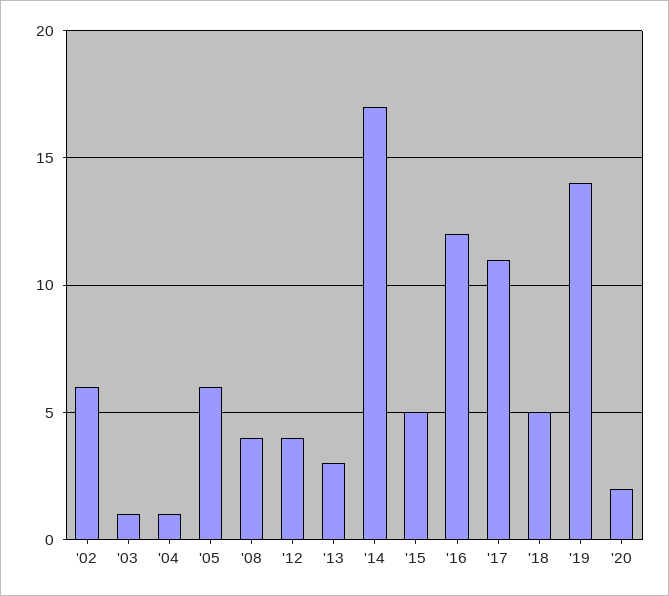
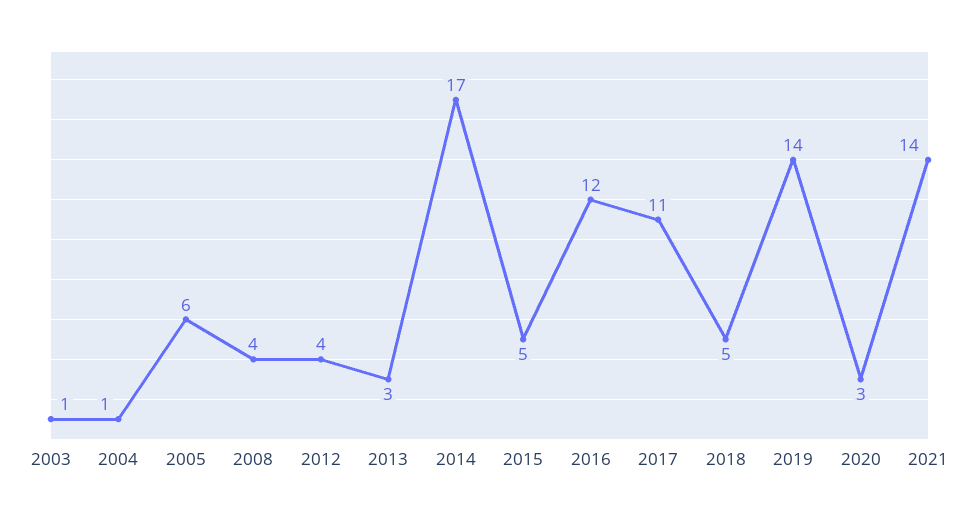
'02: 6 -> none
'20: 2 -> 3
2021: none -> 14

